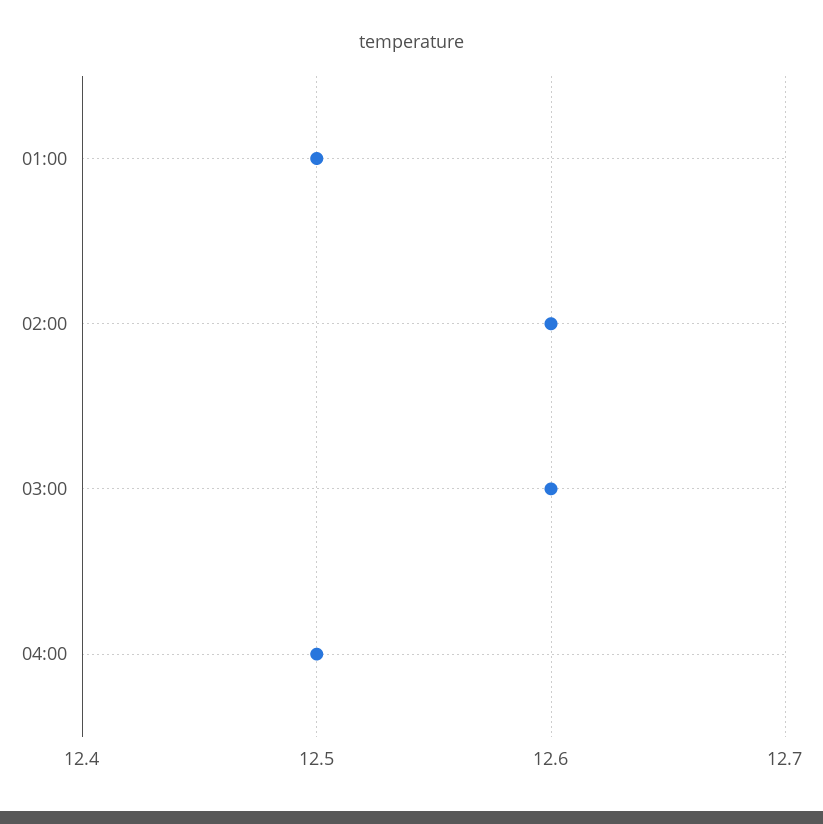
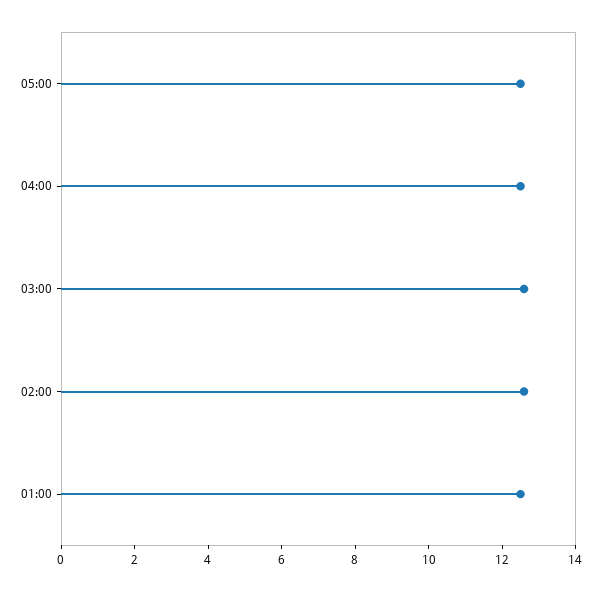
05:00: none -> 12.5

